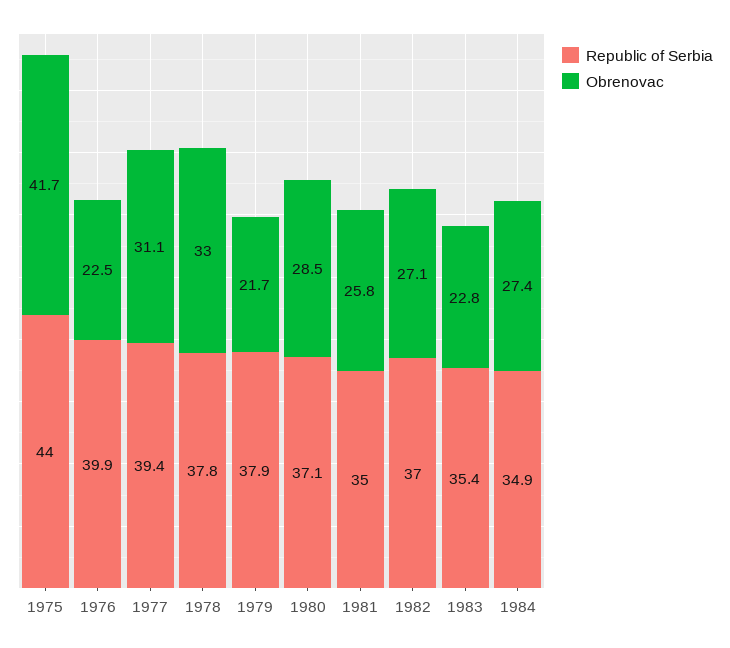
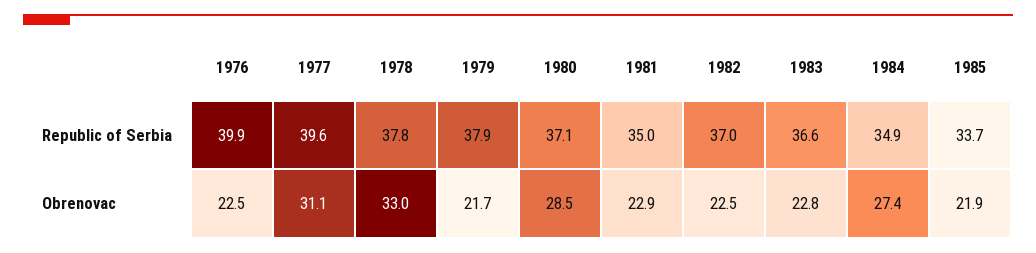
Republic of Serbia, 1975: 44 -> none
Obrenovac, 1975: 41.7 -> none
Republic of Serbia, 1977: 39.4 -> 39.6
Obrenovac, 1981: 25.8 -> 22.9
Obrenovac, 1982: 27.1 -> 22.5
Republic of Serbia, 1983: 35.4 -> 36.6
Republic of Serbia, 1985: none -> 33.7
Obrenovac, 1985: none -> 21.9

